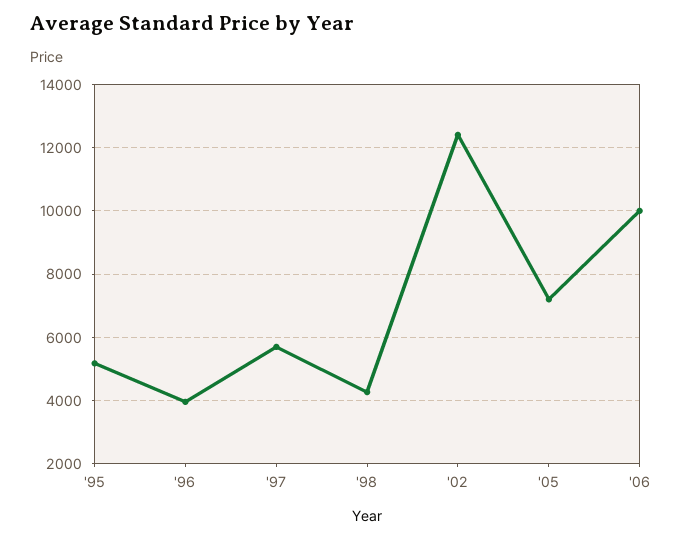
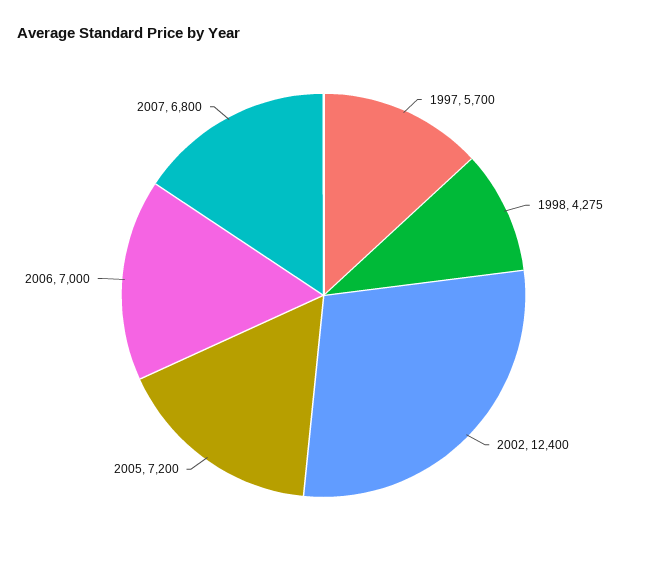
'95: 5200 -> none
'96: 4000 -> none
'06: 10000 -> 7000
2007: none -> 6800

